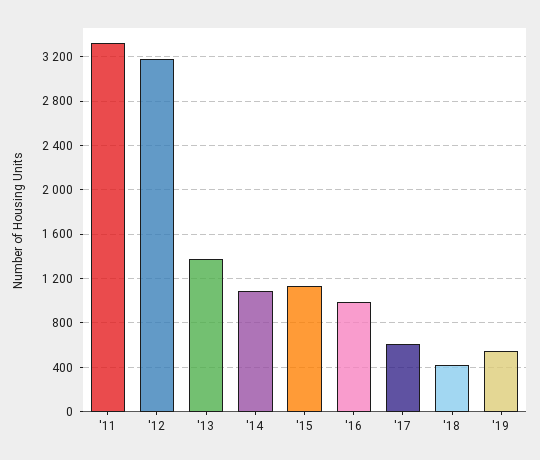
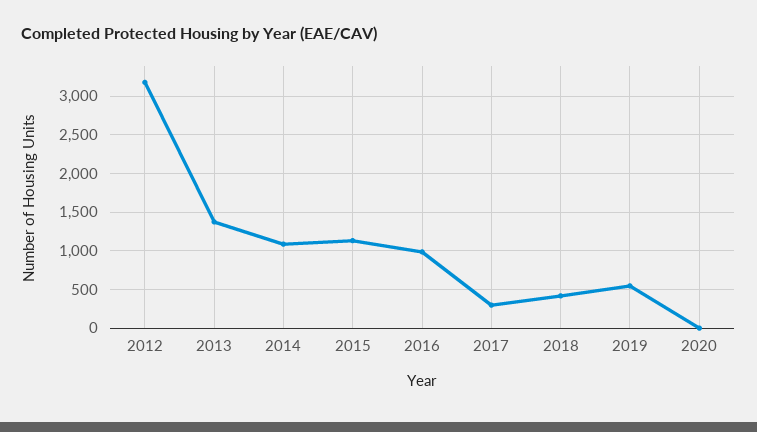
'11: 3300 -> none
'17: 600 -> 300
2020: none -> 0

